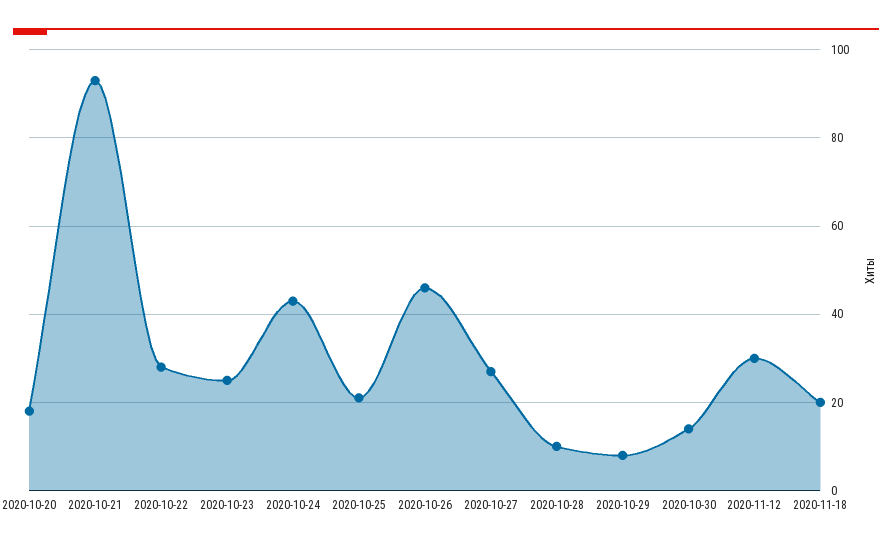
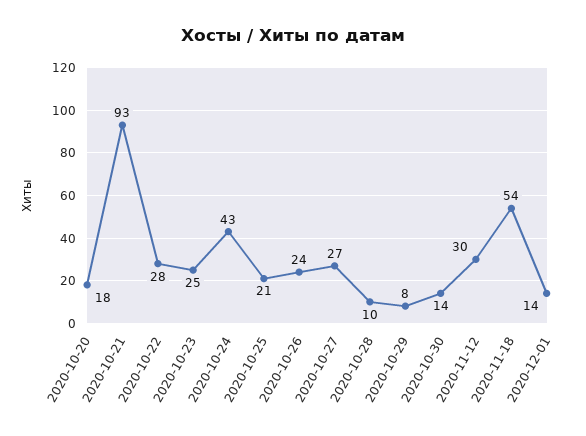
2020-10-26: 45 -> 24
2020-11-18: 20 -> 54
2020-12-01: none -> 14

